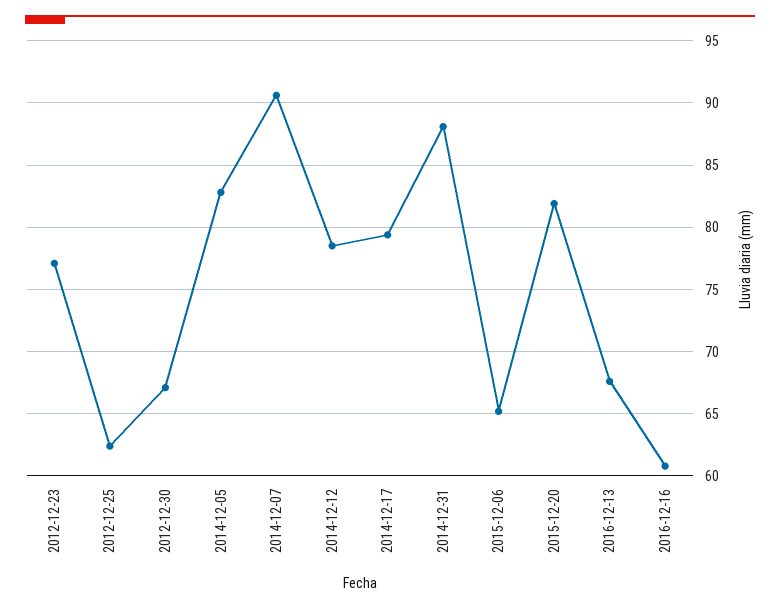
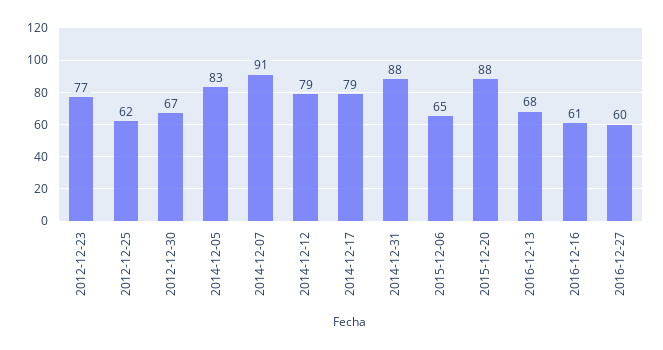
2015-12-20: 82 -> 88
2016-12-27: none -> 60

